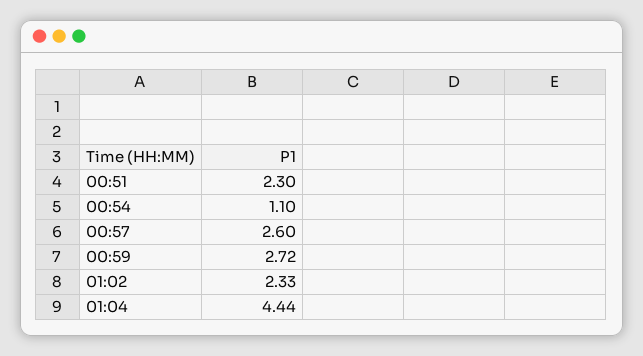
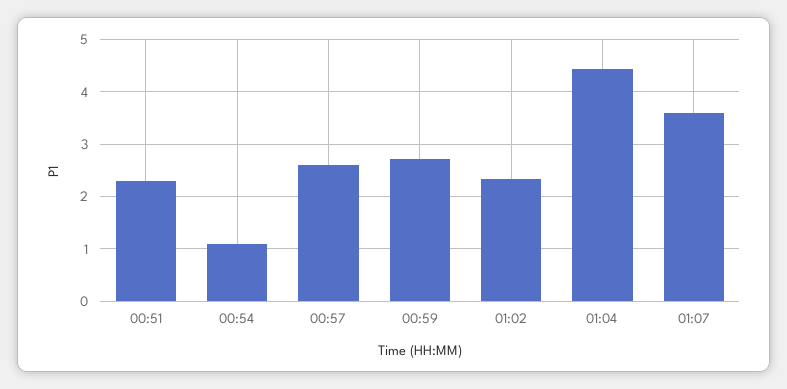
01:07: none -> 3.6

